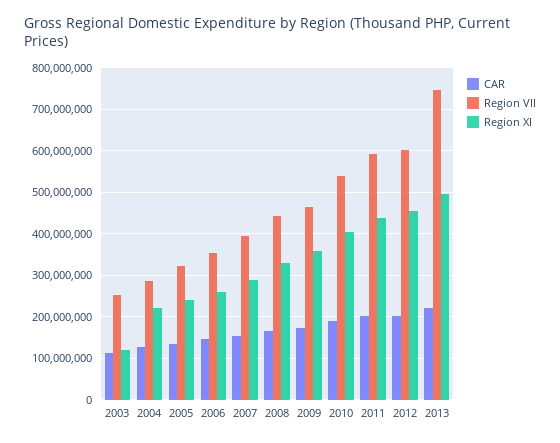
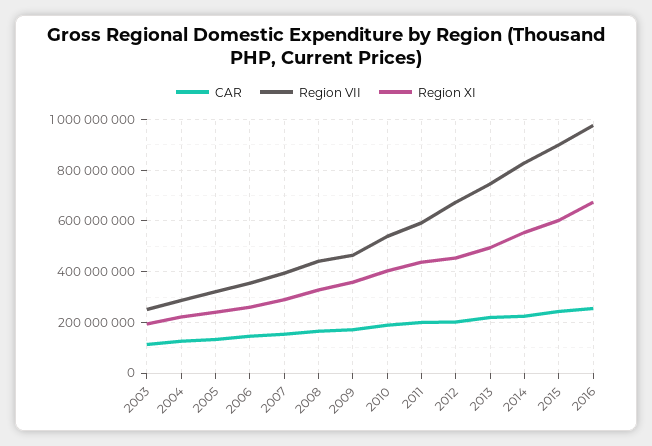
Region XI, 2003: 120000000 -> 200000000
Region VII, 2012: 600000000 -> 675000000
CAR, 2014: none -> 225000000
Region VII, 2014: none -> 825000000
Region XI, 2014: none -> 550000000
CAR, 2015: none -> 250000000
Region VII, 2015: none -> 900000000
Region XI, 2015: none -> 600000000
CAR, 2016: none -> 250000000
Region VII, 2016: none -> 975000000
Region XI, 2016: none -> 675000000

